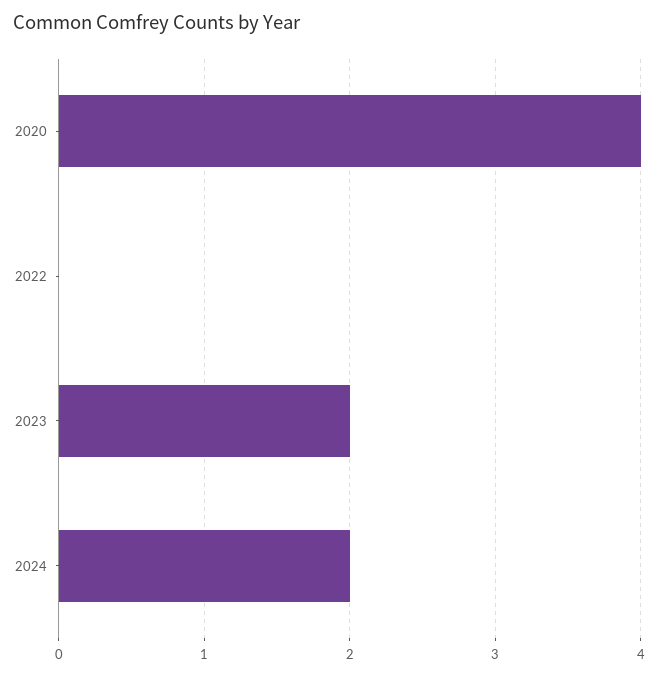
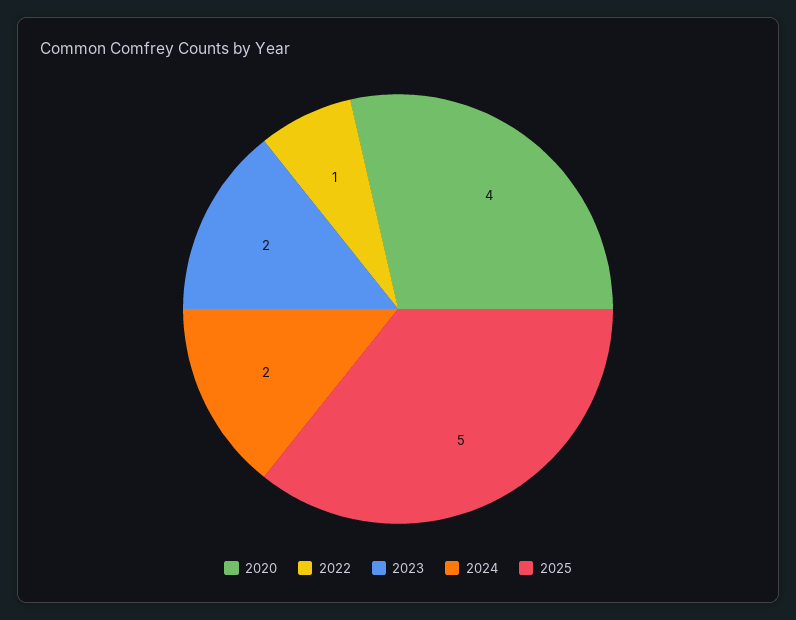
2022: 0 -> 1
2025: none -> 5

